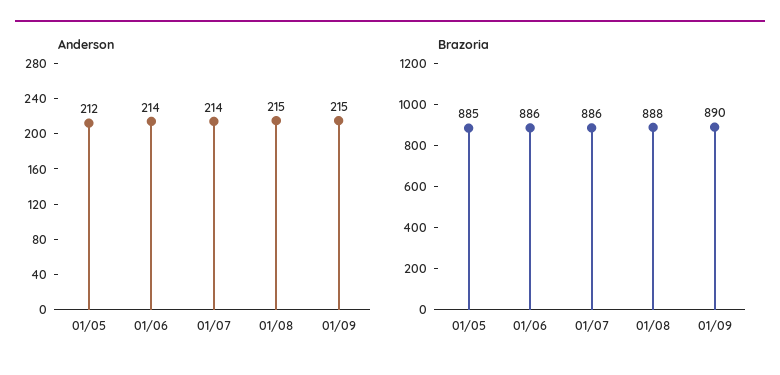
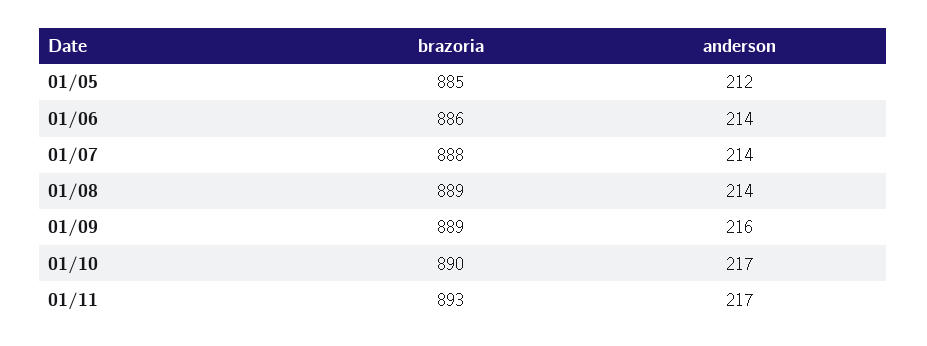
Anderson, 01/08: 215 -> 214
Anderson, 01/09: 215 -> 216
Brazoria, 01/07: 886 -> 888
Brazoria, 01/08: 888 -> 889
Brazoria, 01/09: 890 -> 889
Brazoria, 01/10: none -> 890
Anderson, 01/10: none -> 217
Brazoria, 01/11: none -> 893
Anderson, 01/11: none -> 217

